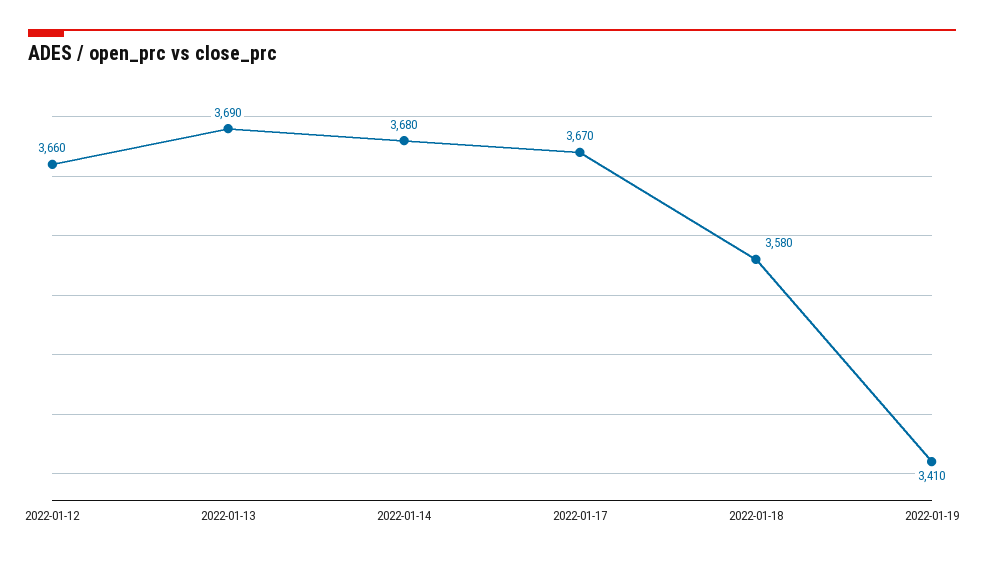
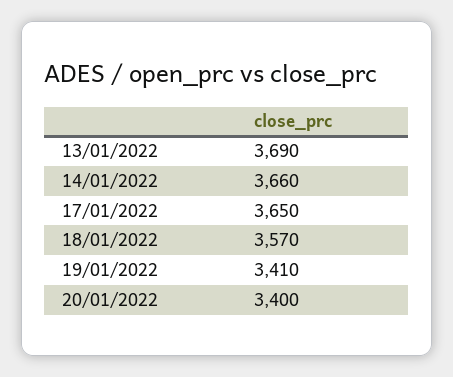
2022-01-12: 3660 -> none
2022-01-14: 3680 -> 3660
2022-01-17: 3670 -> 3650
2022-01-18: 3580 -> 3570
20/01/2022: none -> 3400

